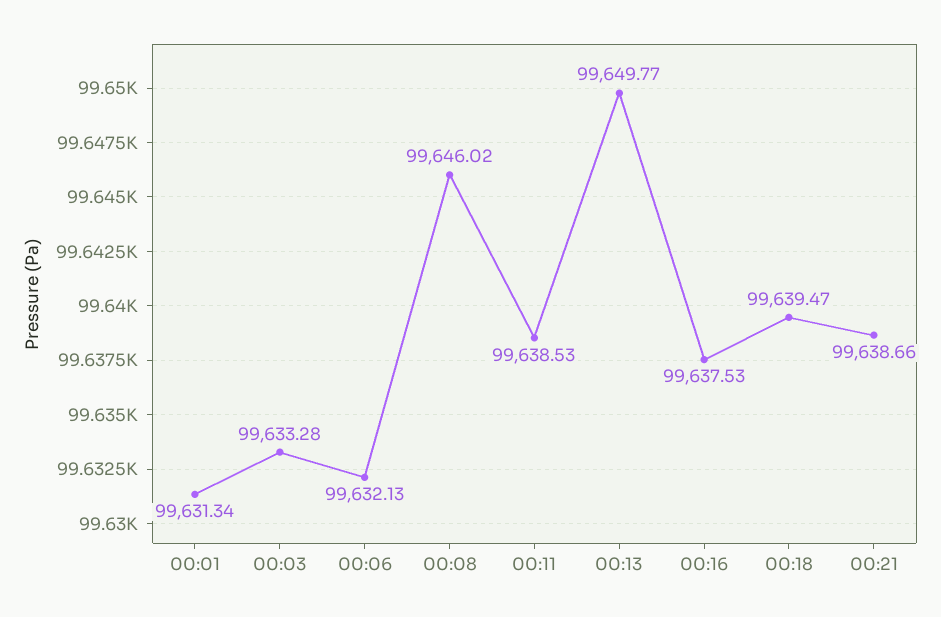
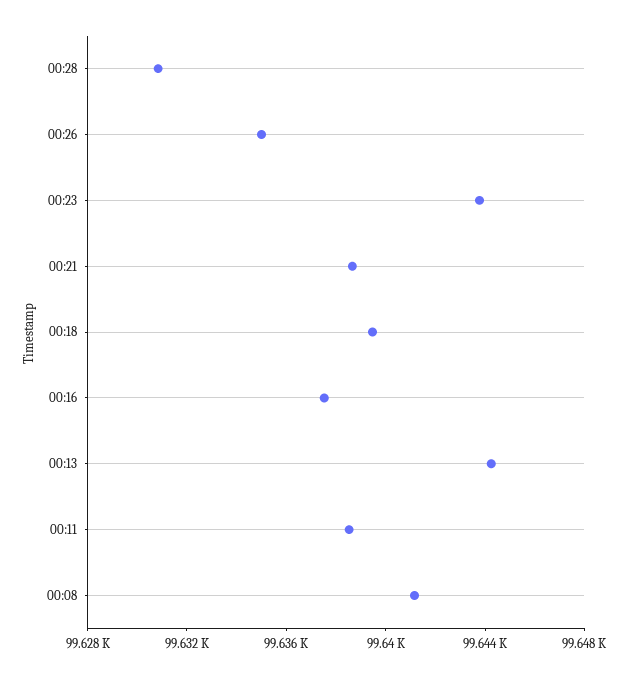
00:01: 99631.34 -> none
00:03: 99633.28 -> none
00:06: 99632.13 -> none
00:08: 99646.02 -> 99641
00:13: 99649.77 -> 99644
00:28: none -> 99631
00:26: none -> 99635
00:23: none -> 99644

